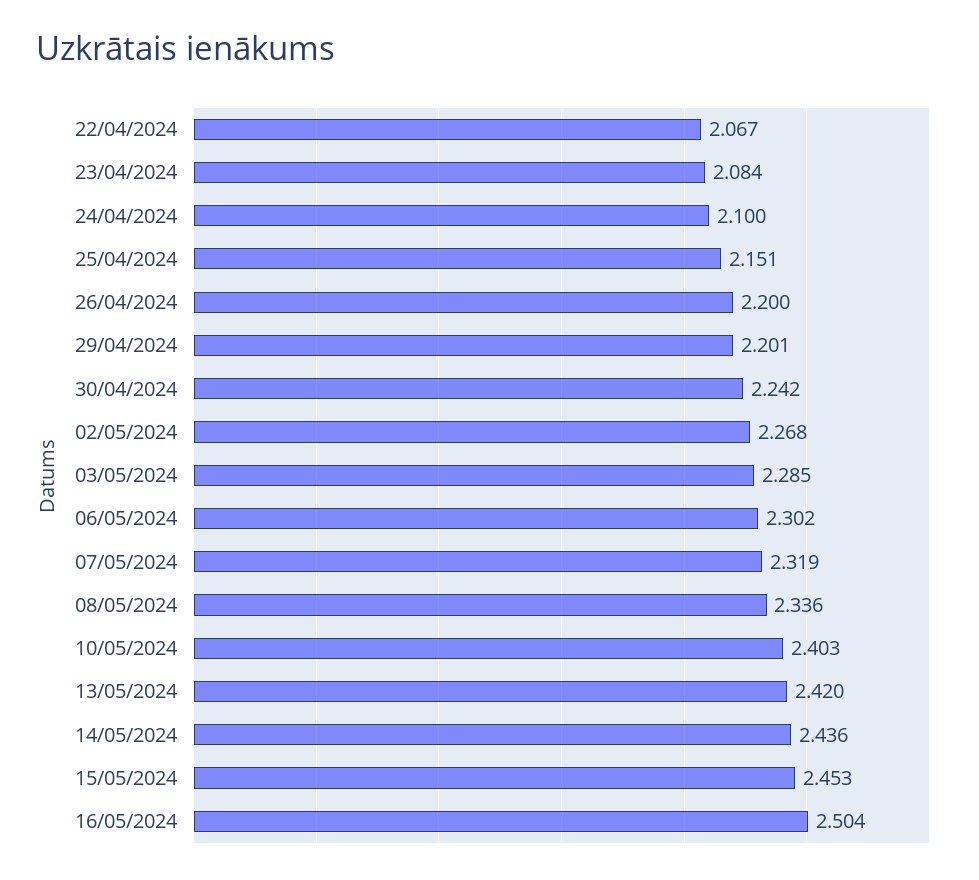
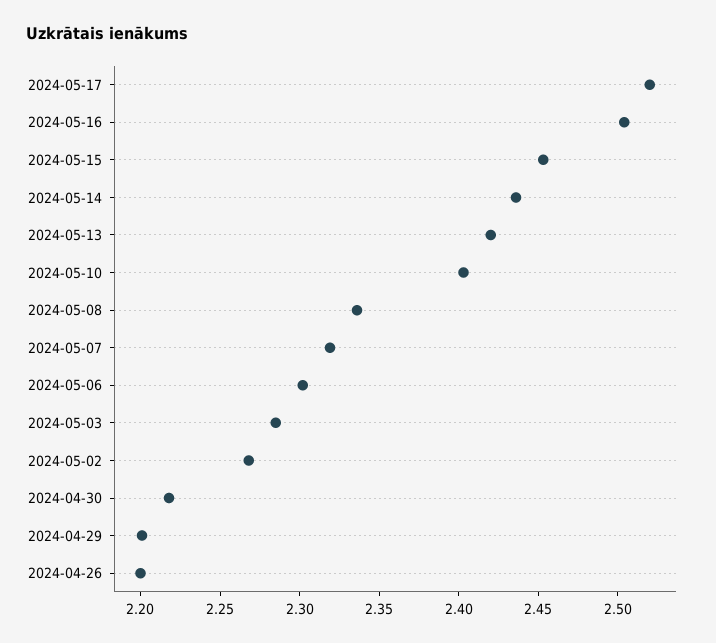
22/04/2024: 2.067 -> none
23/04/2024: 2.084 -> none
24/04/2024: 2.1 -> none
25/04/2024: 2.151 -> none
30/04/2024: 2.242 -> 2.22
2024-05-17: none -> 2.52

